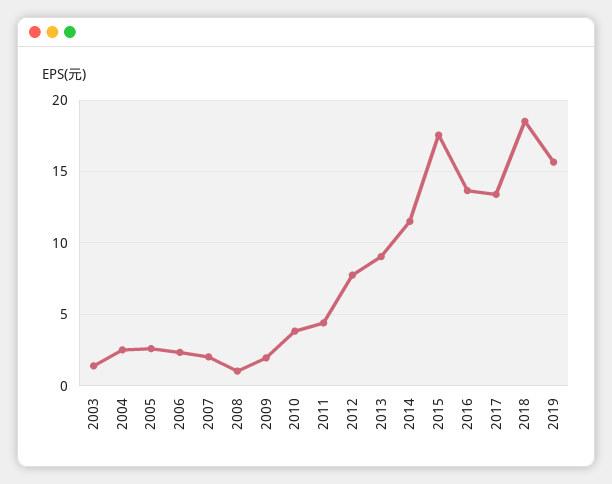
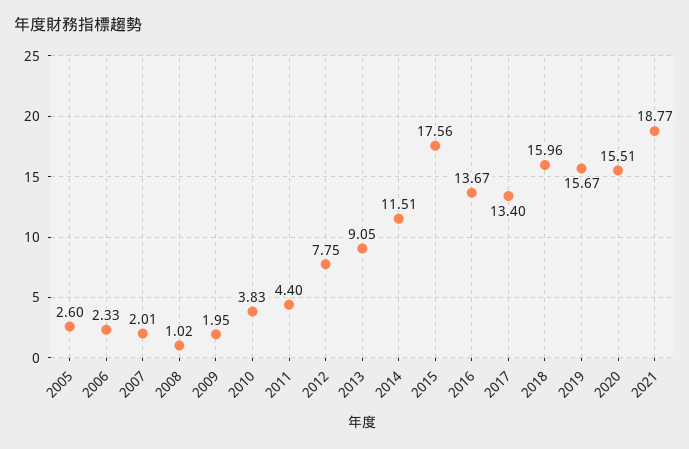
2003: 1.5 -> none
2004: 2.5 -> none
2018: 18.5 -> 15.96
2020: none -> 15.51
2021: none -> 18.77

